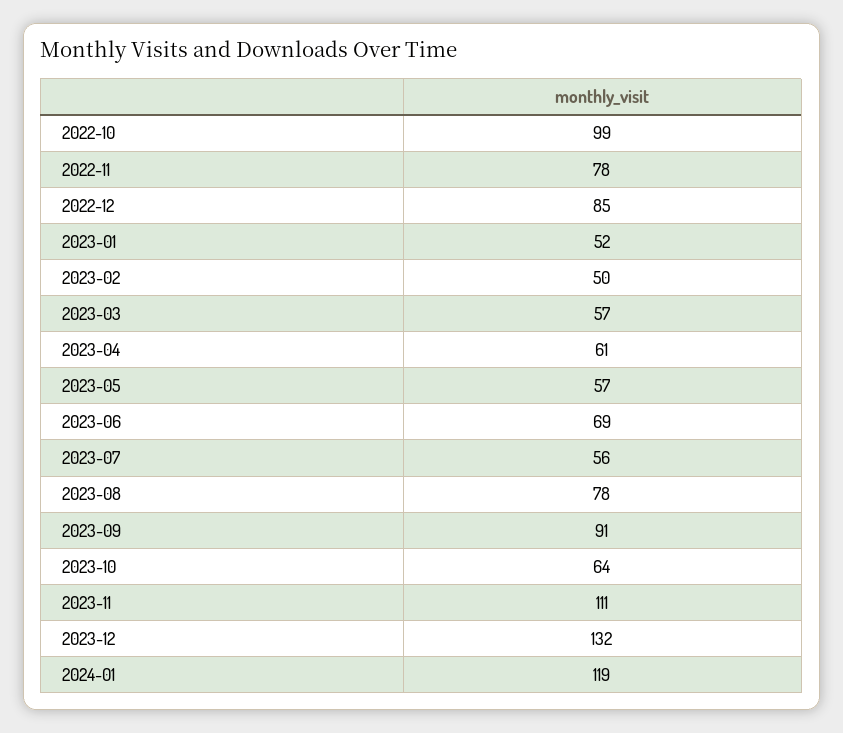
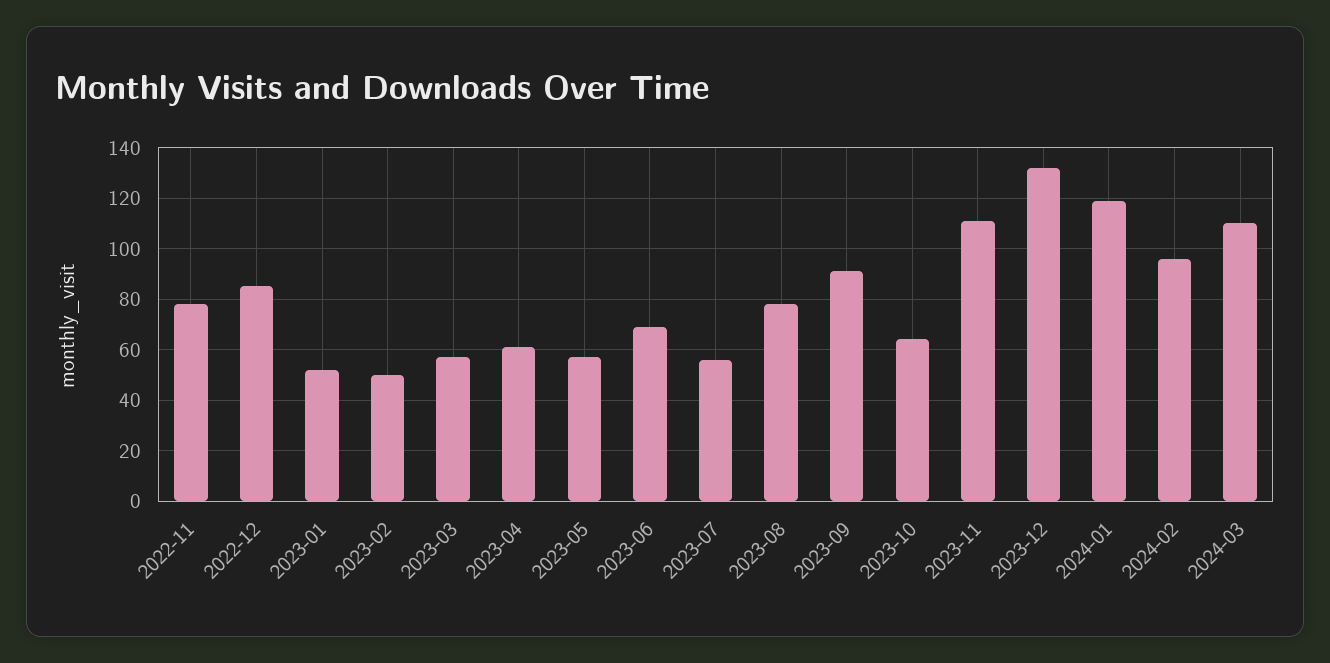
2022-10: 99 -> none
2024-02: none -> 95
2024-03: none -> 110

